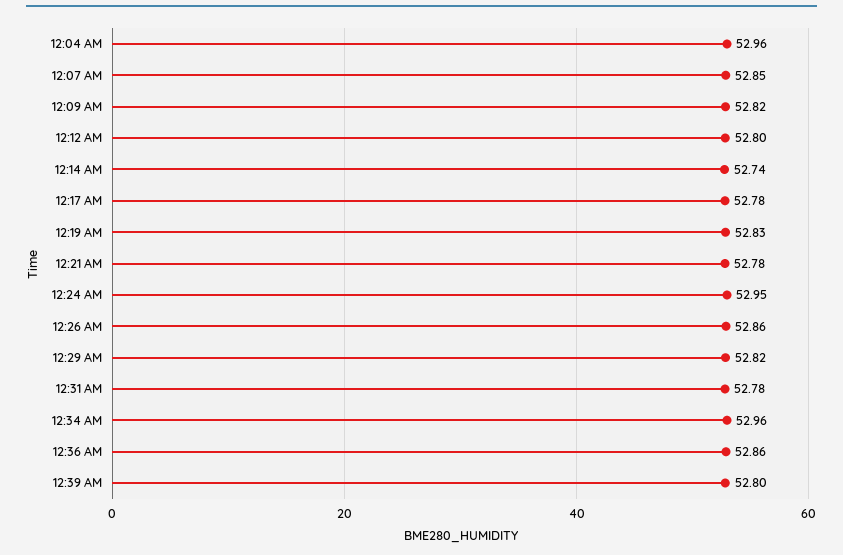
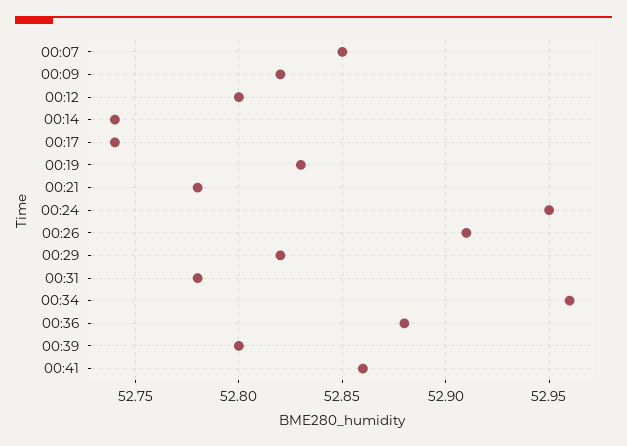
12:04 AM: 52.96 -> none
12:17 AM: 52.78 -> 52.74
12:26 AM: 52.86 -> 52.91
12:36 AM: 52.86 -> 52.88
00:41: none -> 52.86

